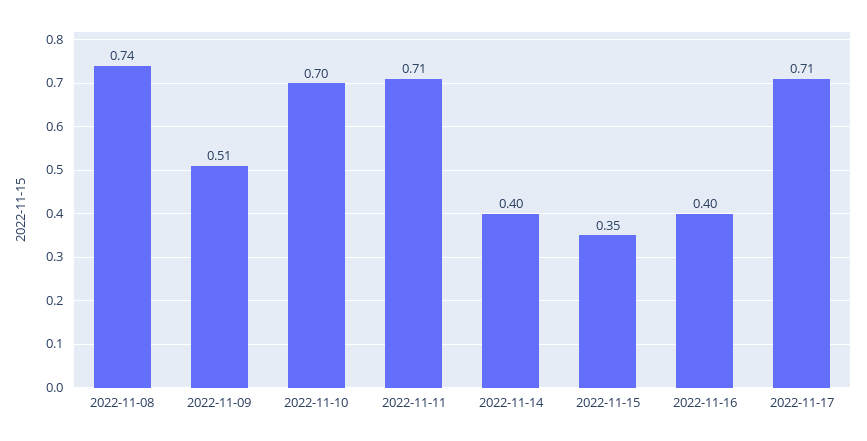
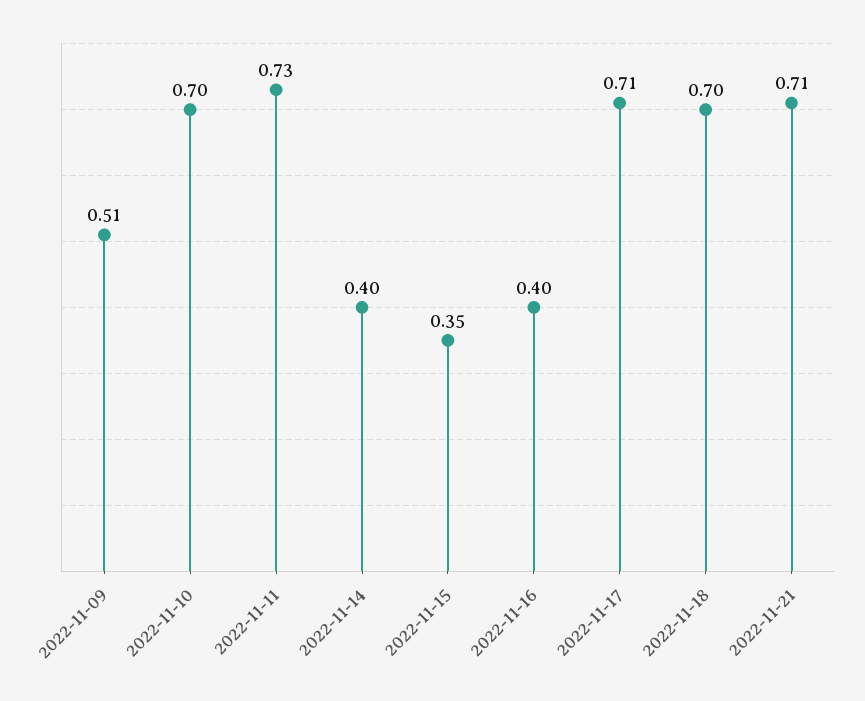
2022-11-08: 0.74 -> none
2022-11-11: 0.71 -> 0.73
2022-11-18: none -> 0.7
2022-11-21: none -> 0.71

